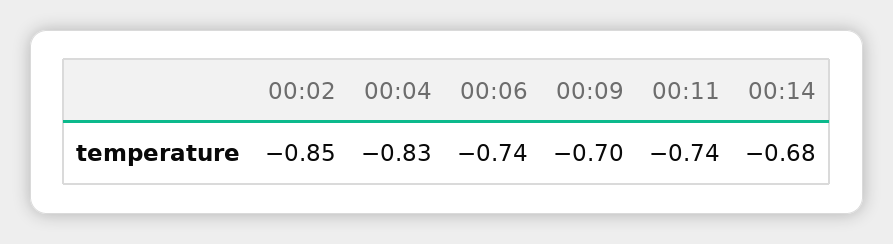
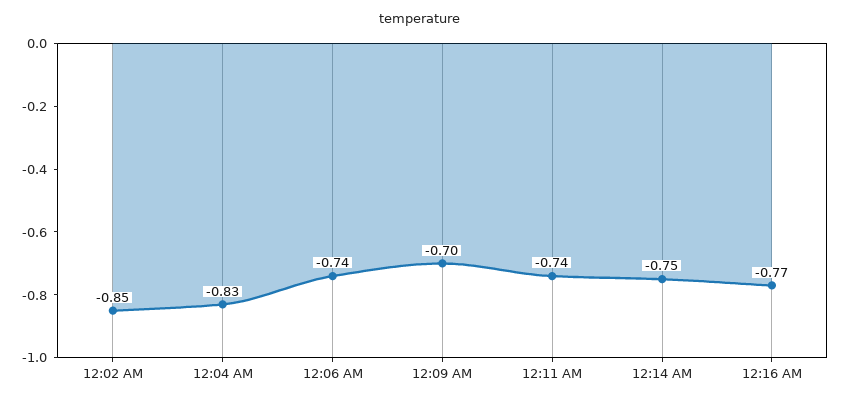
00:14: -0.68 -> -0.75
12:16 AM: none -> -0.77

